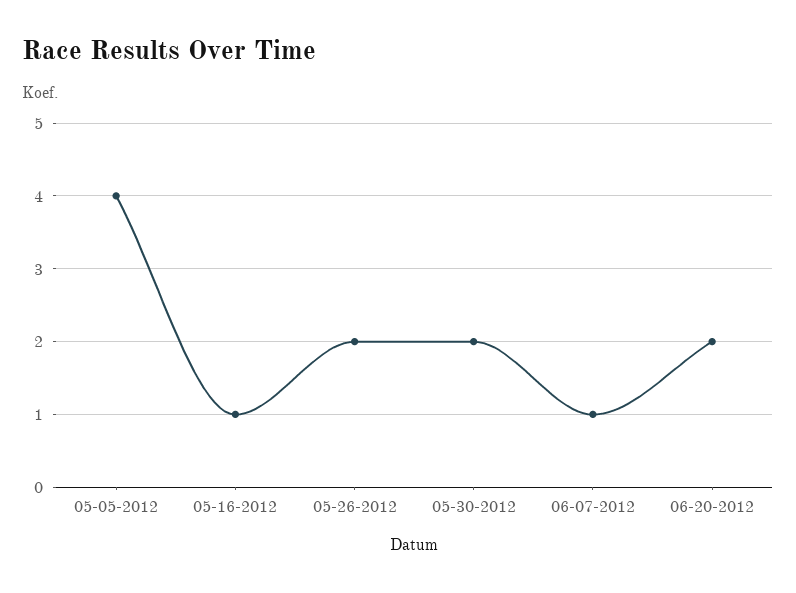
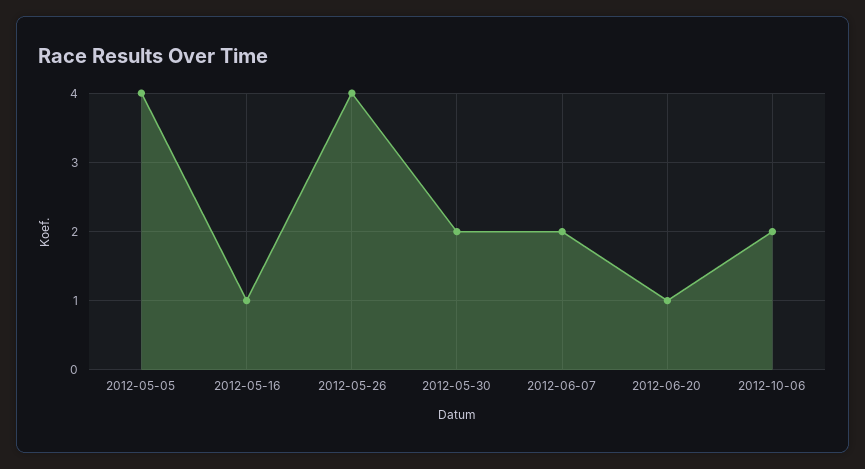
05-26-2012: 2 -> 4
06-07-2012: 1 -> 2
06-20-2012: 2 -> 1
2012-10-06: none -> 2

